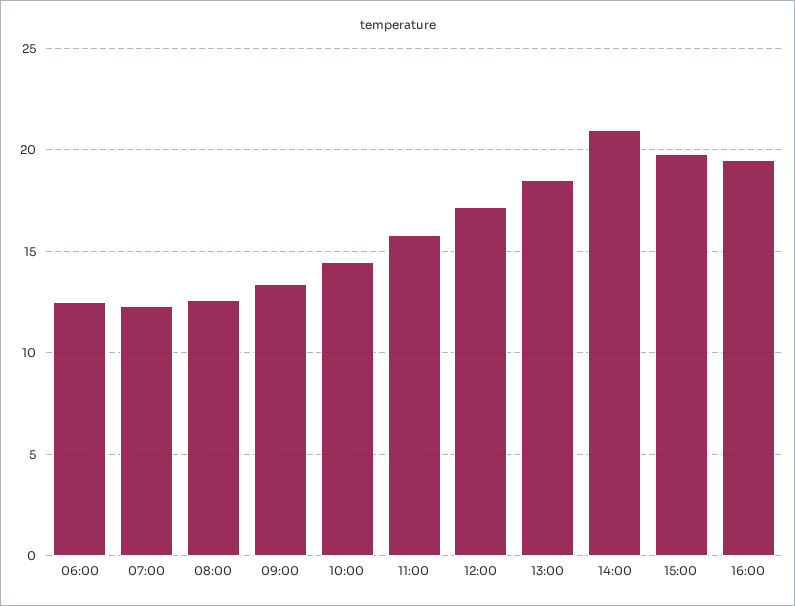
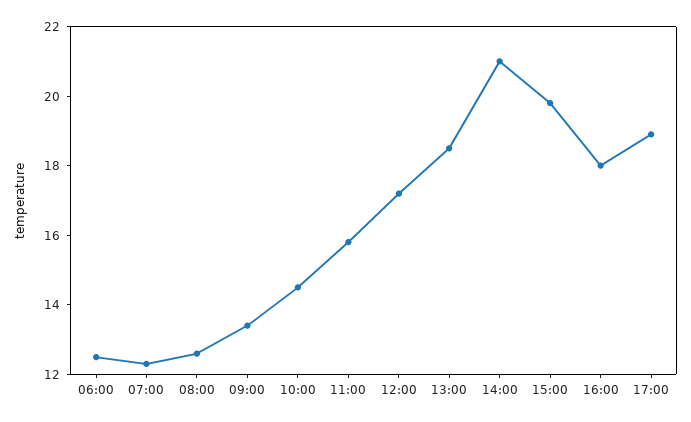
16:00: 19.5 -> 18
17:00: none -> 19

